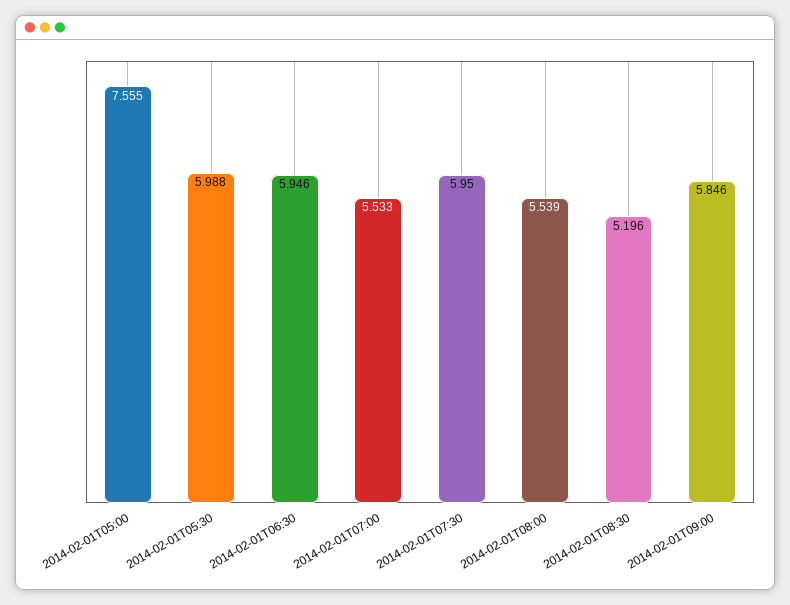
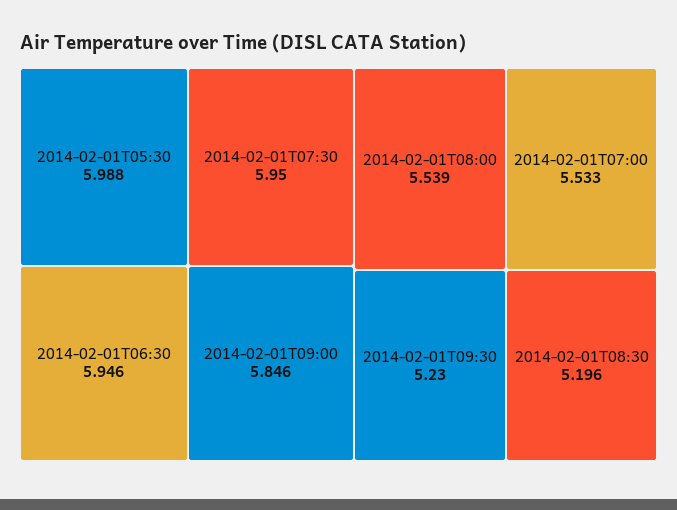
2014-02-01T05:00: 7.555 -> none
2014-02-01T09:30: none -> 5.23

